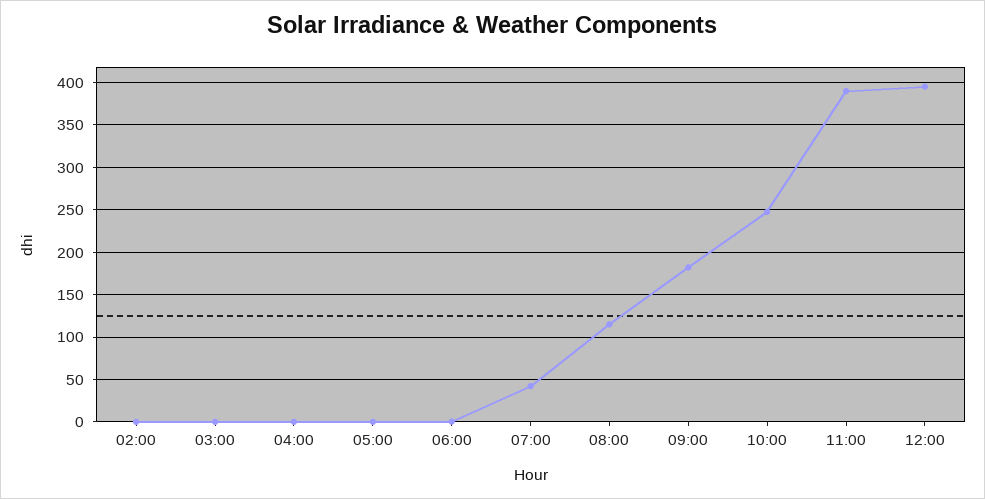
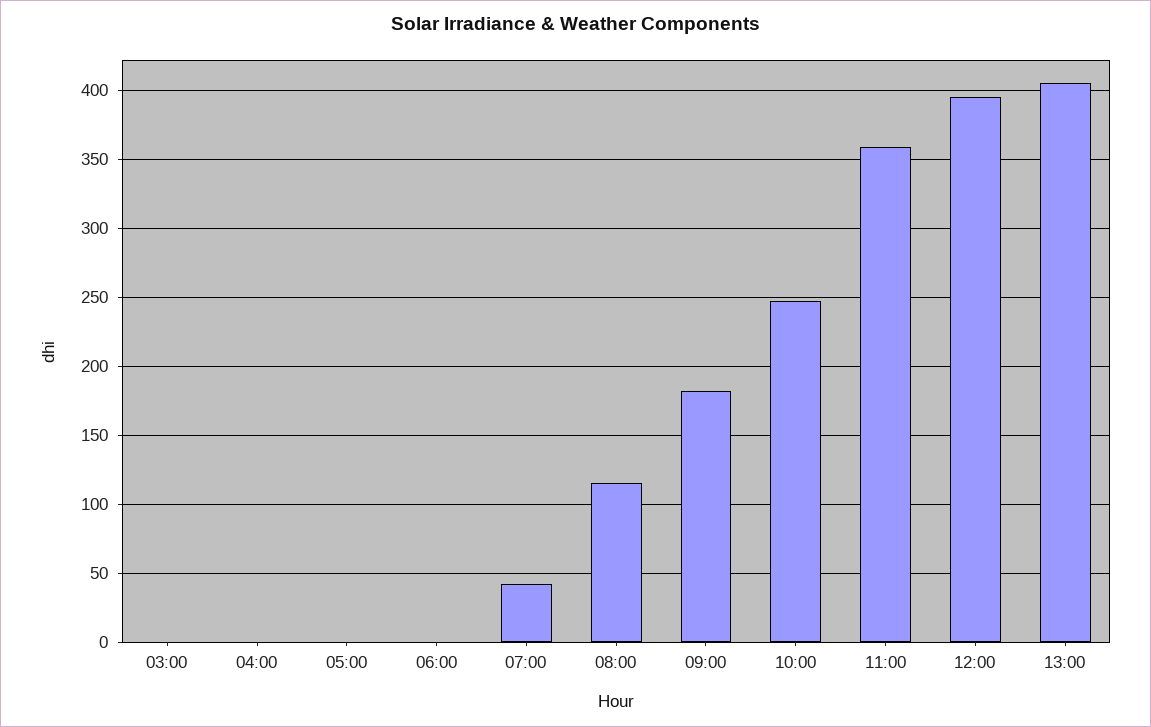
02:00: 0 -> none
11:00: 390 -> 360
13:00: none -> 405

